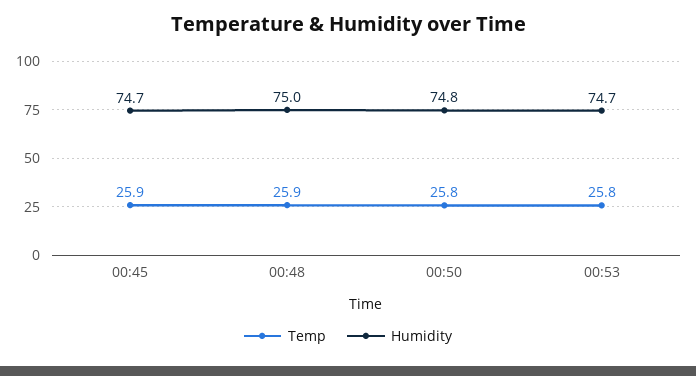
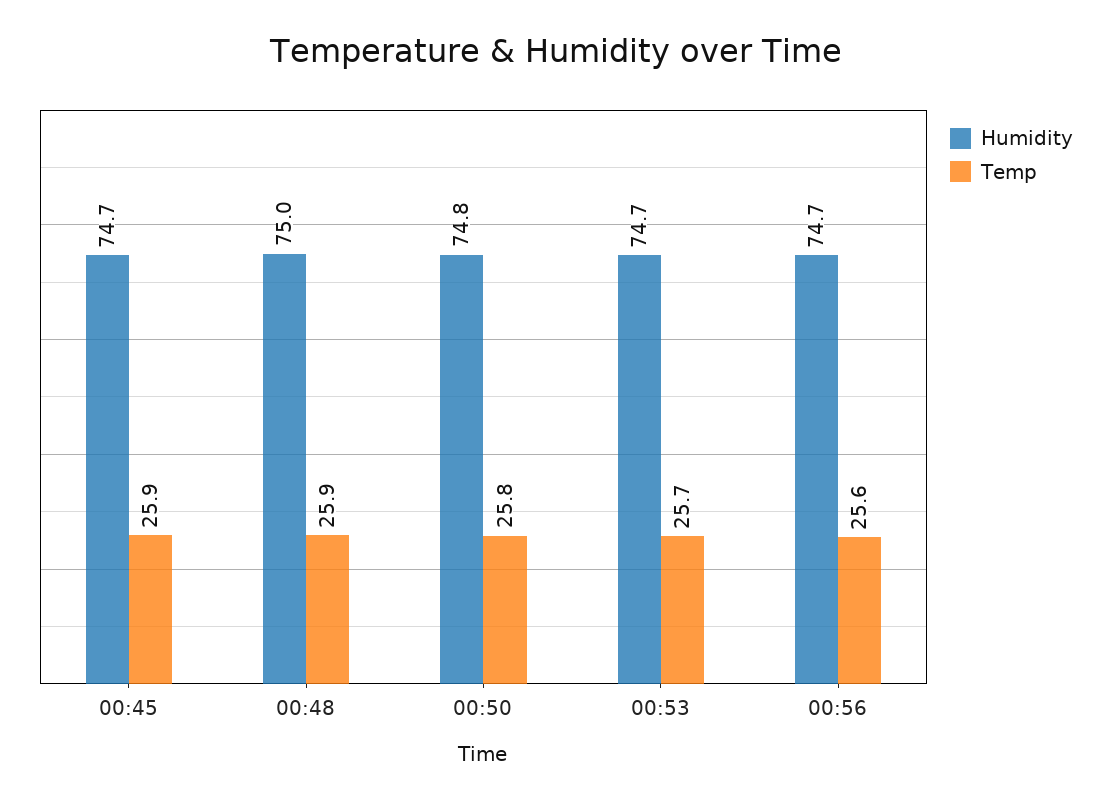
Temp, 00:53: 25.8 -> 25.7
Humidity, 00:56: none -> 74.7
Temp, 00:56: none -> 25.6

